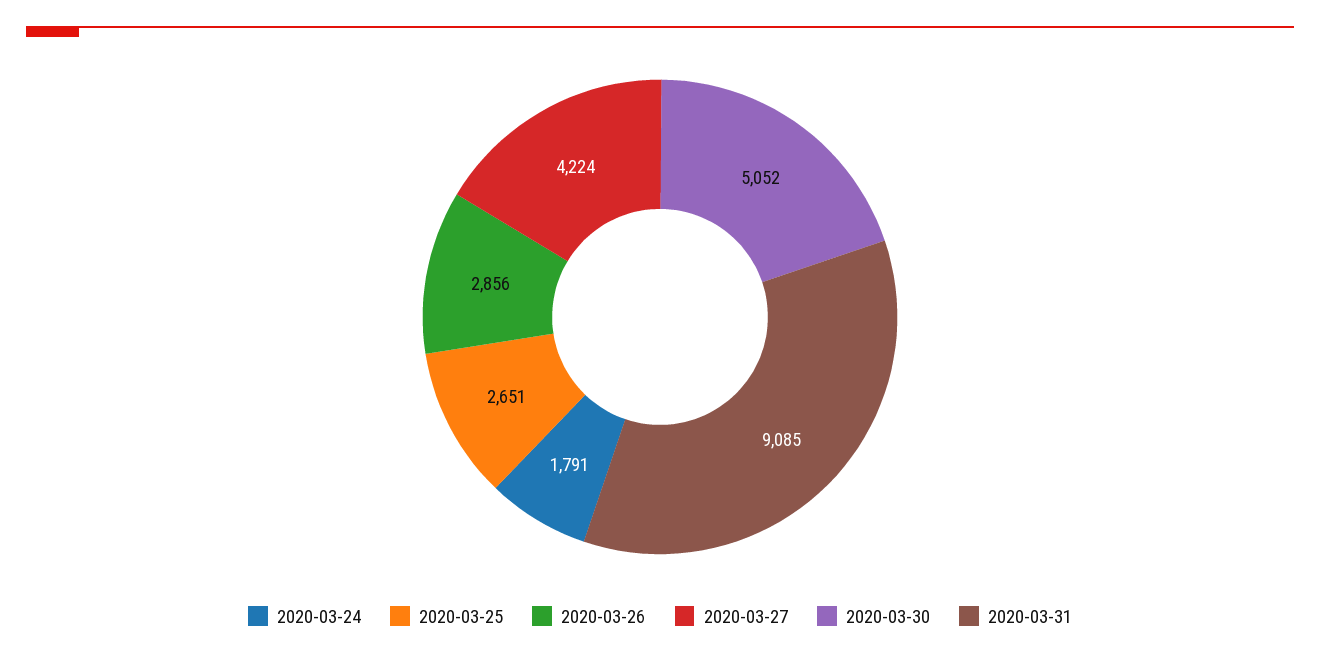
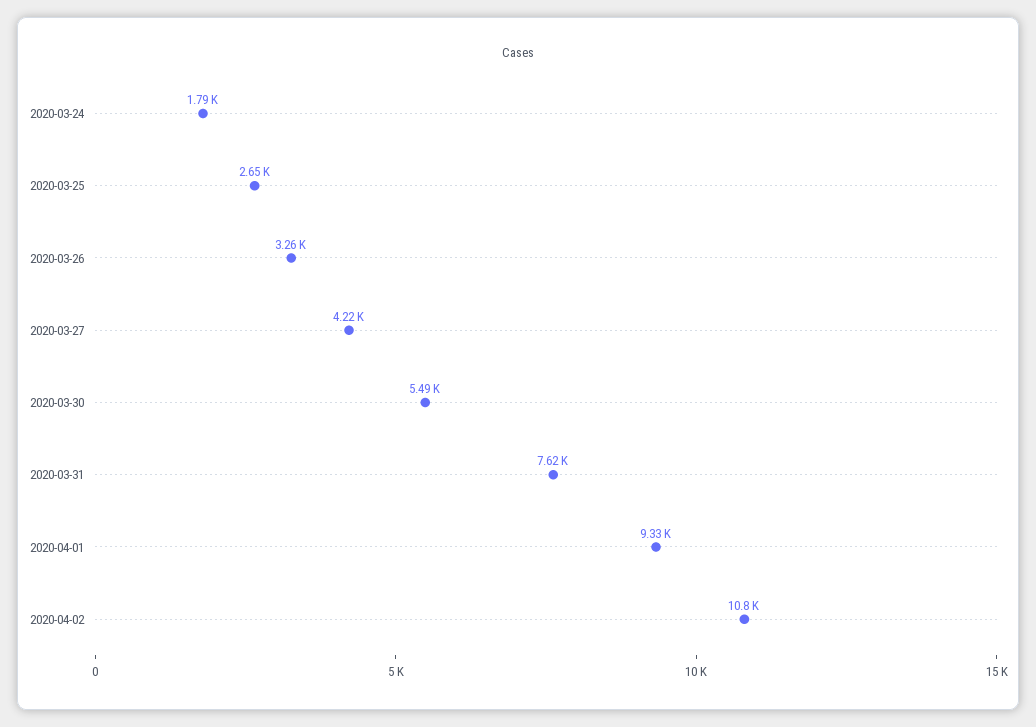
2020-03-26: 2856 -> 3260
2020-03-30: 5052 -> 5490
2020-03-31: 9085 -> 7620
2020-04-01: none -> 9330
2020-04-02: none -> 10800

